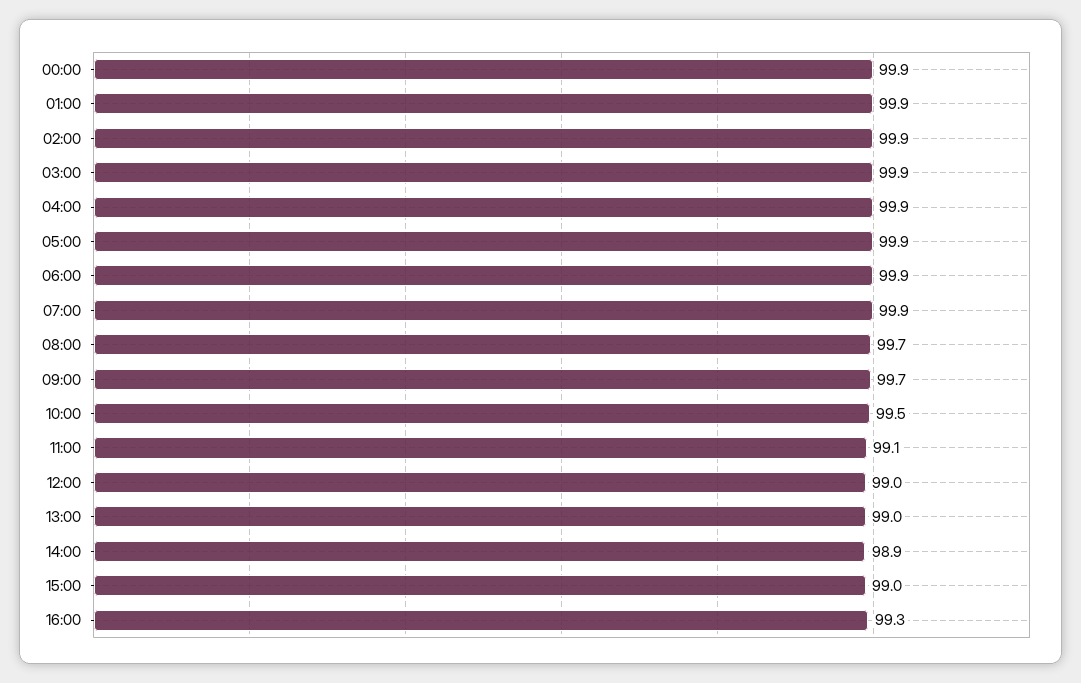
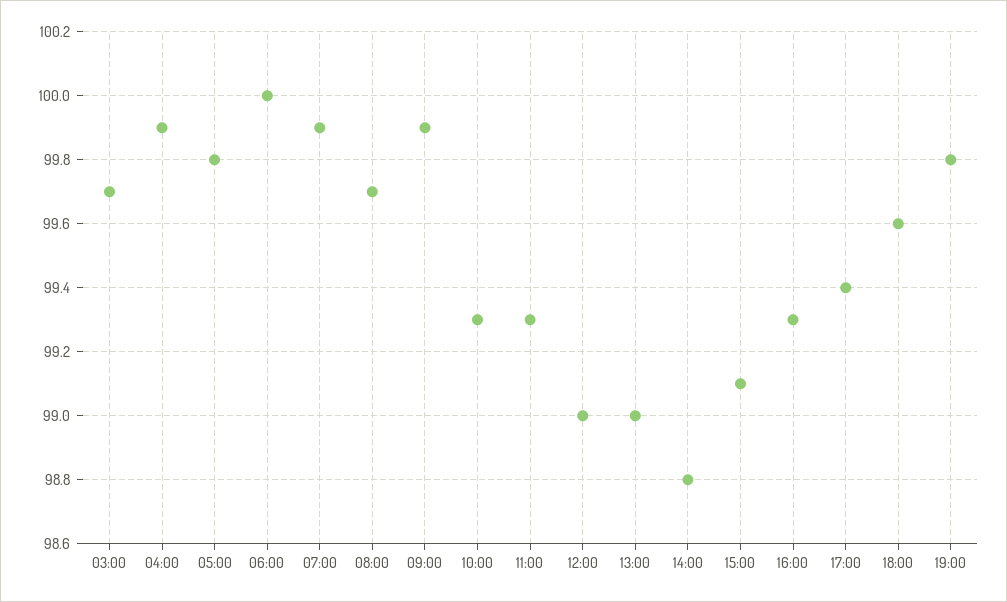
00:00: 99.9 -> none
01:00: 99.9 -> none
02:00: 99.9 -> none
03:00: 99.9 -> 99.7
05:00: 99.9 -> 99.8
06:00: 99.9 -> 100
09:00: 99.7 -> 99.9
10:00: 99.5 -> 99.3
11:00: 99.1 -> 99.3
14:00: 98.9 -> 98.8
15:00: 99 -> 99.1
17:00: none -> 99.4
18:00: none -> 99.6
19:00: none -> 99.8

